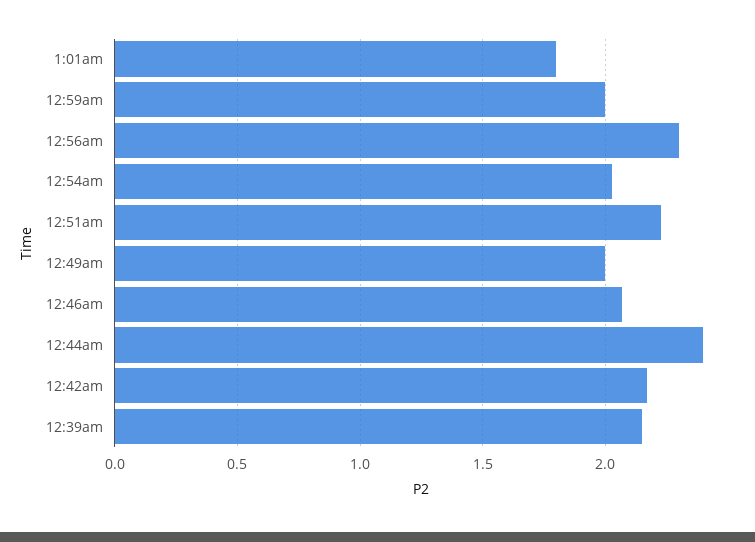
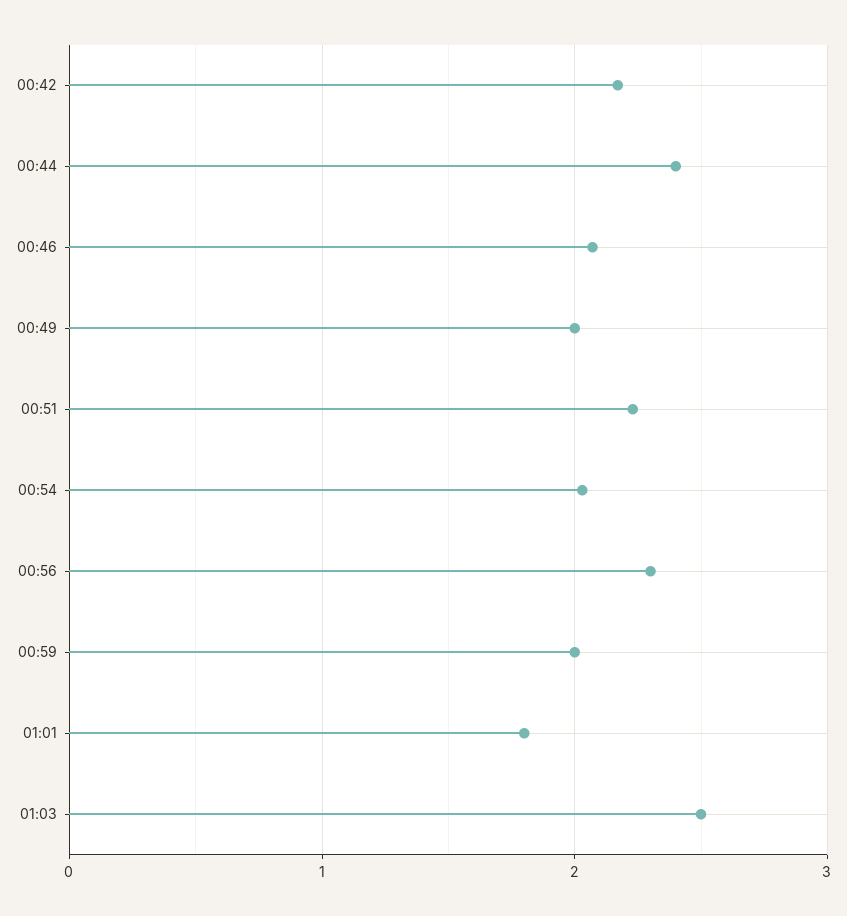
12:39am: 2.15 -> none
01:03: none -> 2.5

